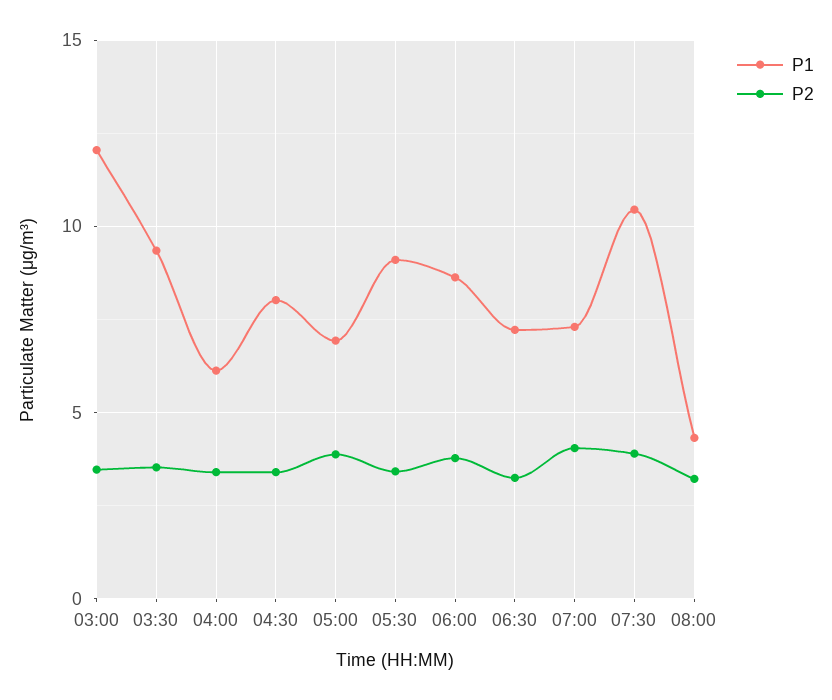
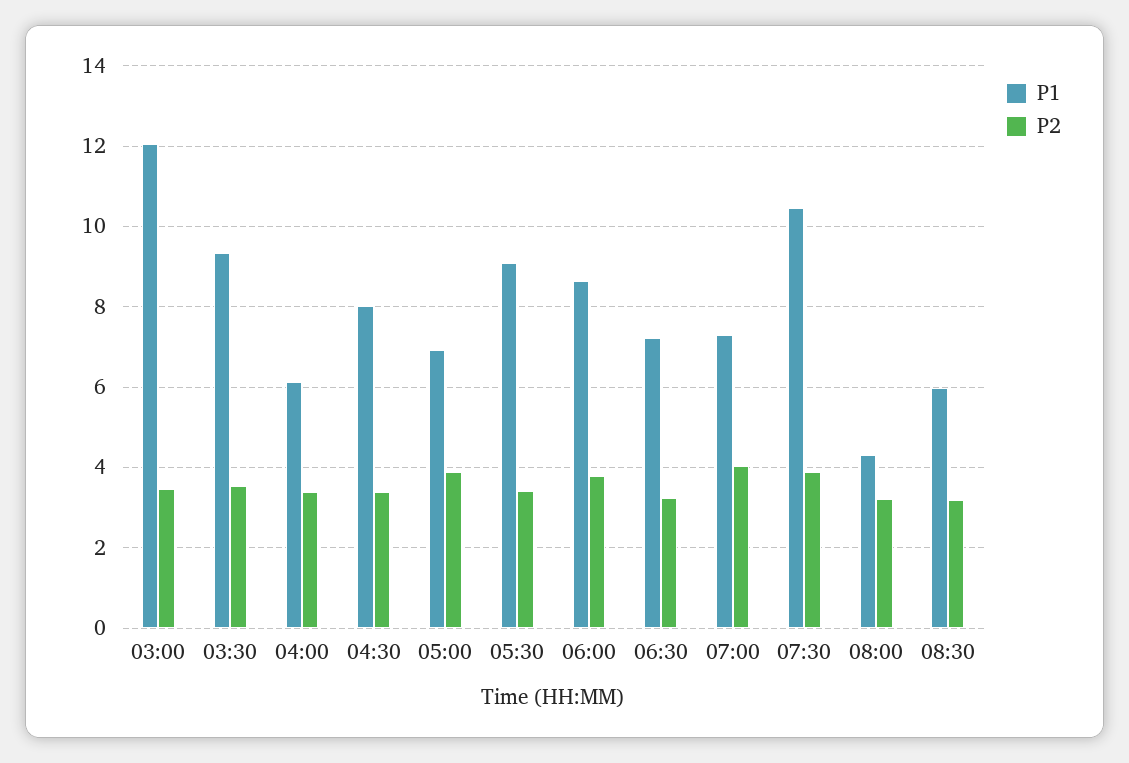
P1, 08:30: none -> 6
P2, 08:30: none -> 3.2

